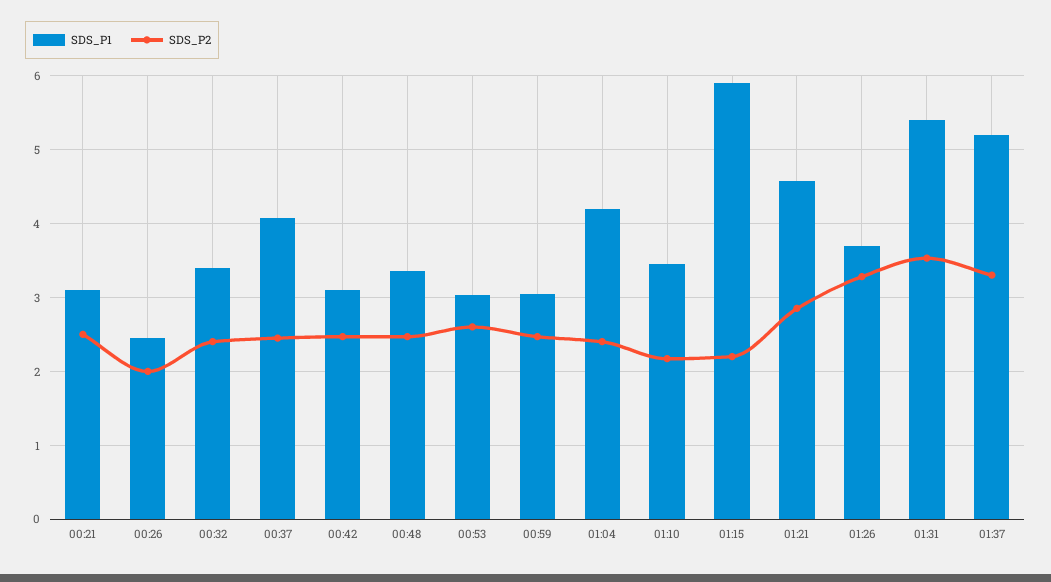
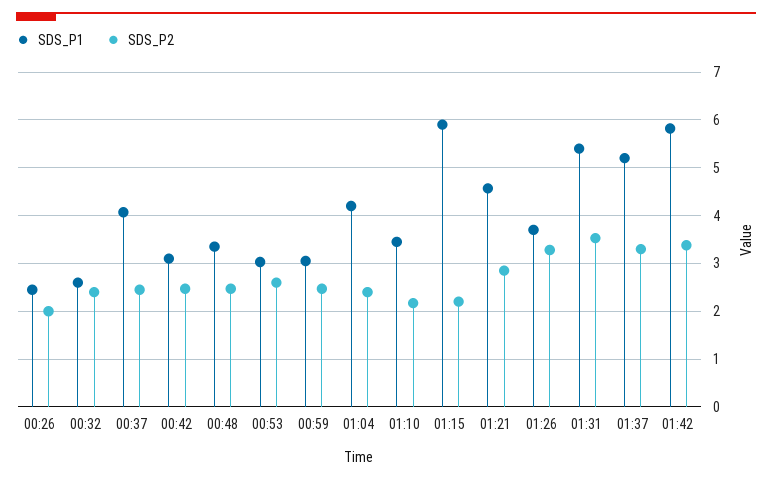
SDS_P1, 00:21: 3.1 -> none
SDS_P2, 00:21: 2.5 -> none
SDS_P1, 00:32: 3.4 -> 2.6
SDS_P1, 01:42: none -> 5.8
SDS_P2, 01:42: none -> 3.4

